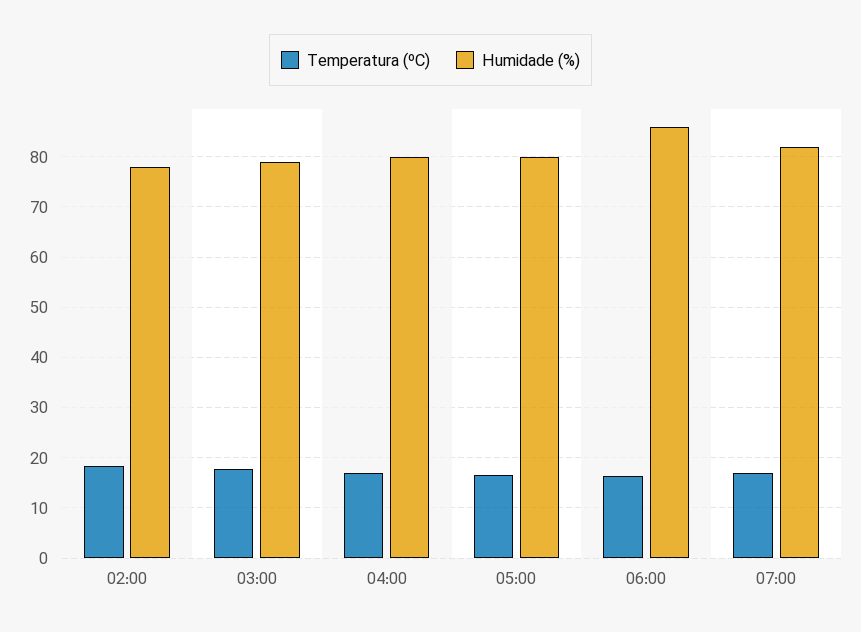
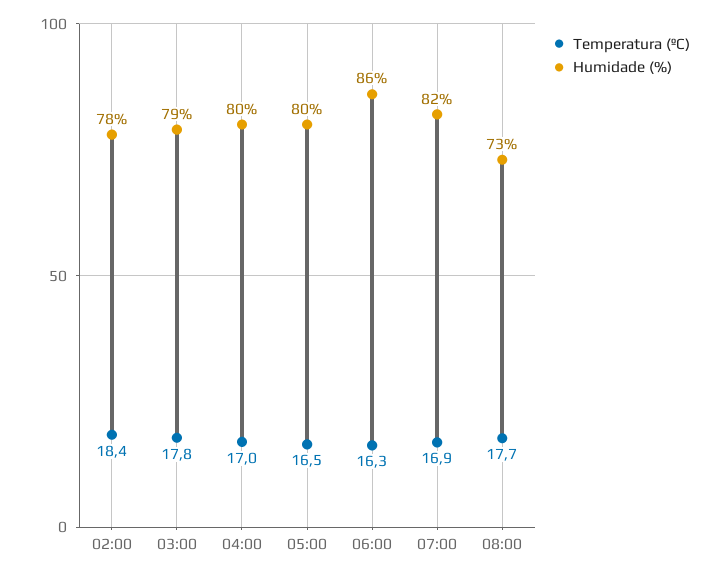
Temperatura (ºC), 08:00: none -> 17.7
Humidade (%), 08:00: none -> 73

